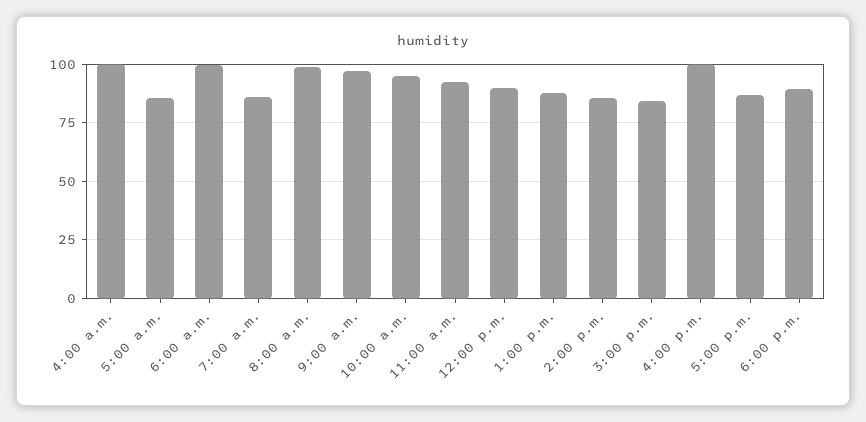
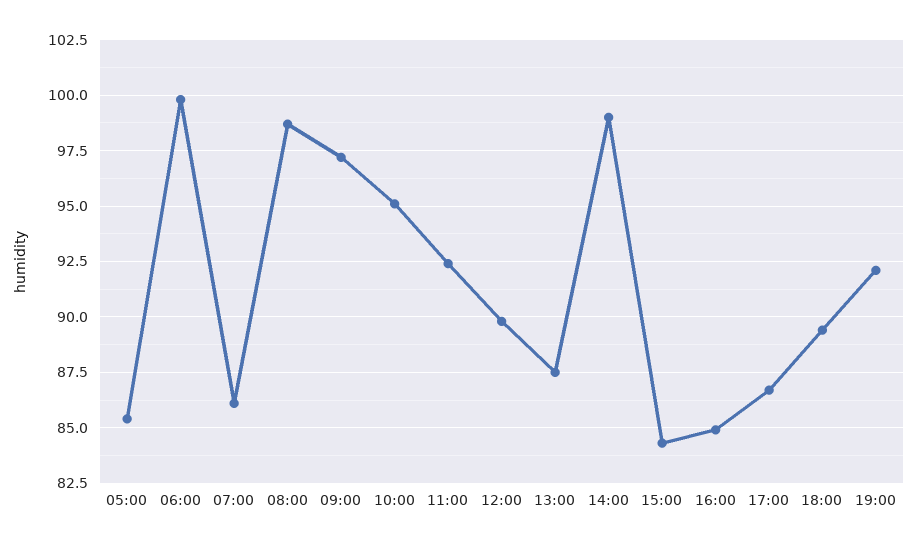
4:00 a.m.: 100 -> none
2:00 p.m.: 85 -> 99
4:00 p.m.: 100 -> 85
19:00: none -> 92

